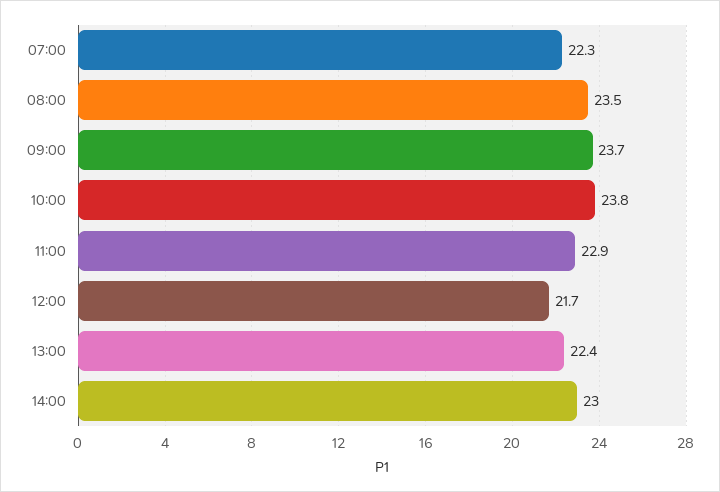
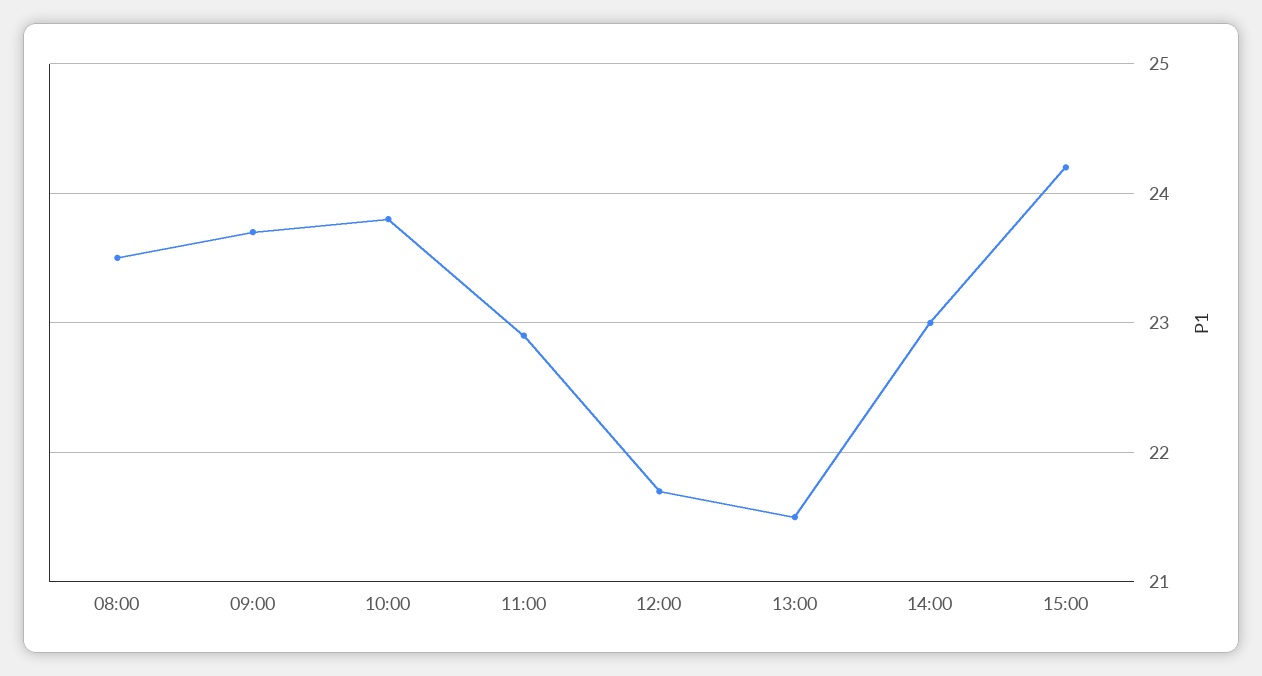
07:00: 22.3 -> none
13:00: 22.4 -> 21.5
15:00: none -> 24.2

